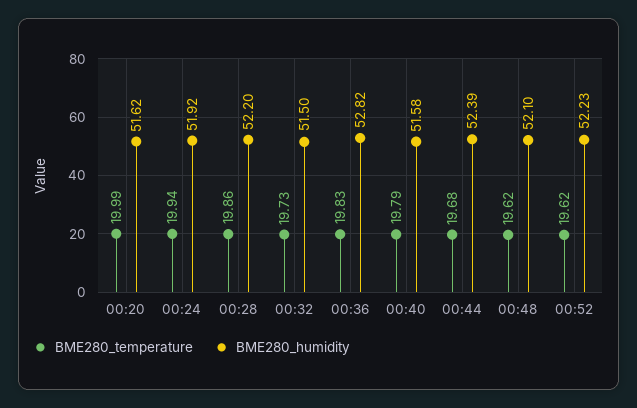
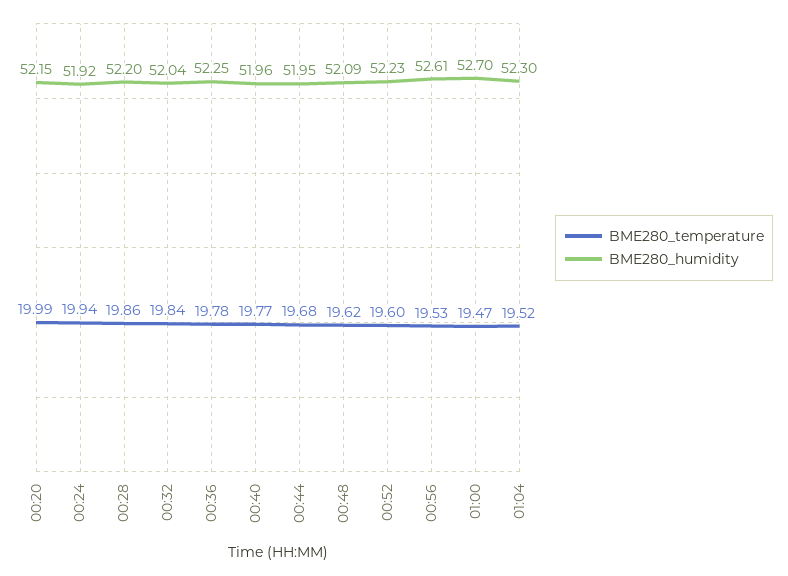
BME280_humidity, 00:20: 51.62 -> 52.15
BME280_temperature, 00:32: 19.73 -> 19.84
BME280_humidity, 00:32: 51.5 -> 52.04
BME280_temperature, 00:36: 19.83 -> 19.78
BME280_humidity, 00:36: 52.82 -> 52.25
BME280_temperature, 00:40: 19.79 -> 19.77
BME280_humidity, 00:40: 51.58 -> 51.96
BME280_humidity, 00:44: 52.39 -> 51.95
BME280_humidity, 00:48: 52.1 -> 52.09
BME280_temperature, 00:52: 19.62 -> 19.6
BME280_temperature, 00:56: none -> 19.53
BME280_humidity, 00:56: none -> 52.61
BME280_temperature, 01:00: none -> 19.47
BME280_humidity, 01:00: none -> 52.7
BME280_temperature, 01:04: none -> 19.52
BME280_humidity, 01:04: none -> 52.3

